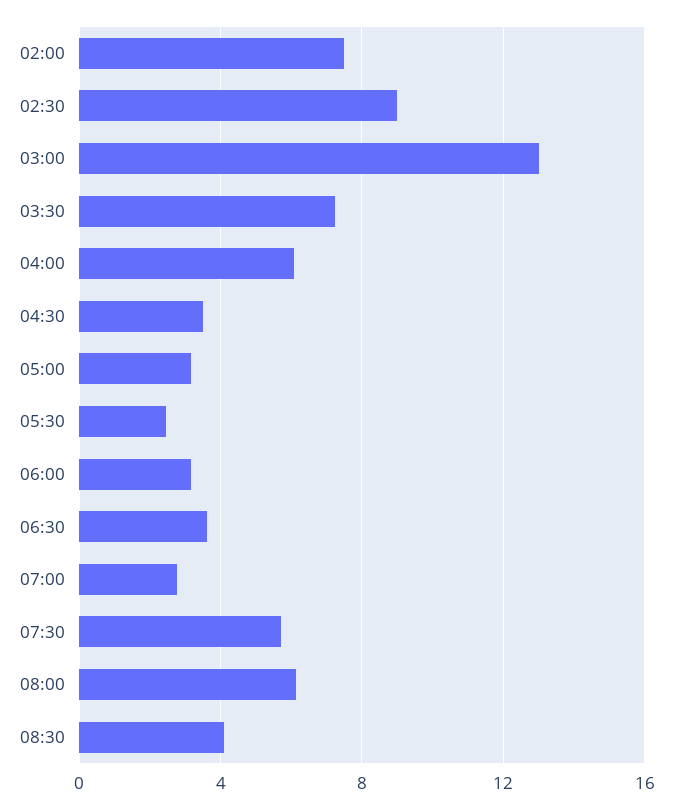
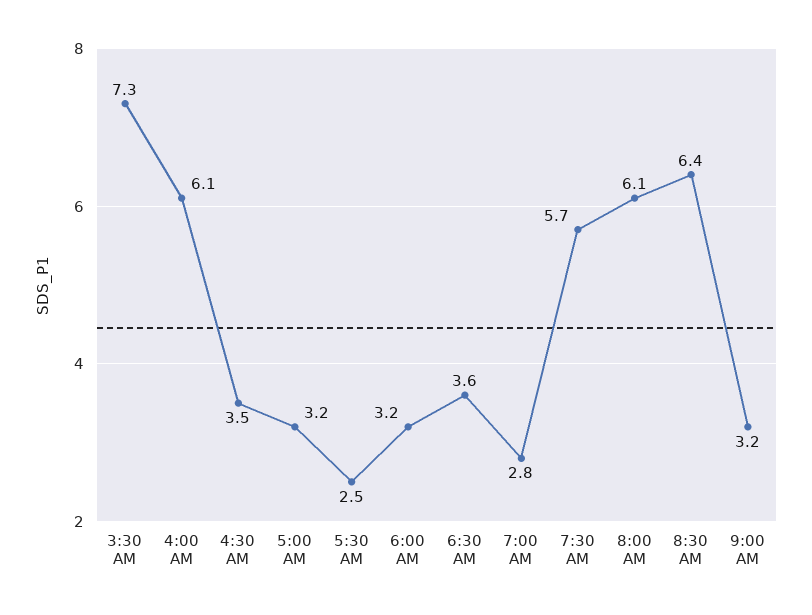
02:00: 7.5 -> none
02:30: 9 -> none
03:00: 13 -> none
08:30: 4 -> 6.4
9:00 AM: none -> 3.2

